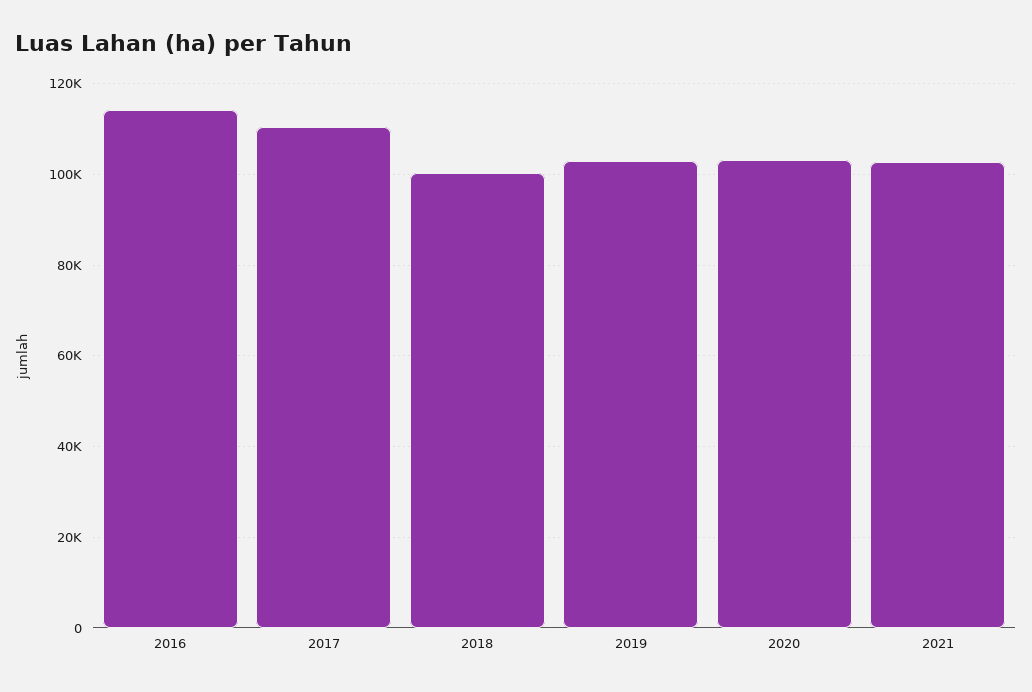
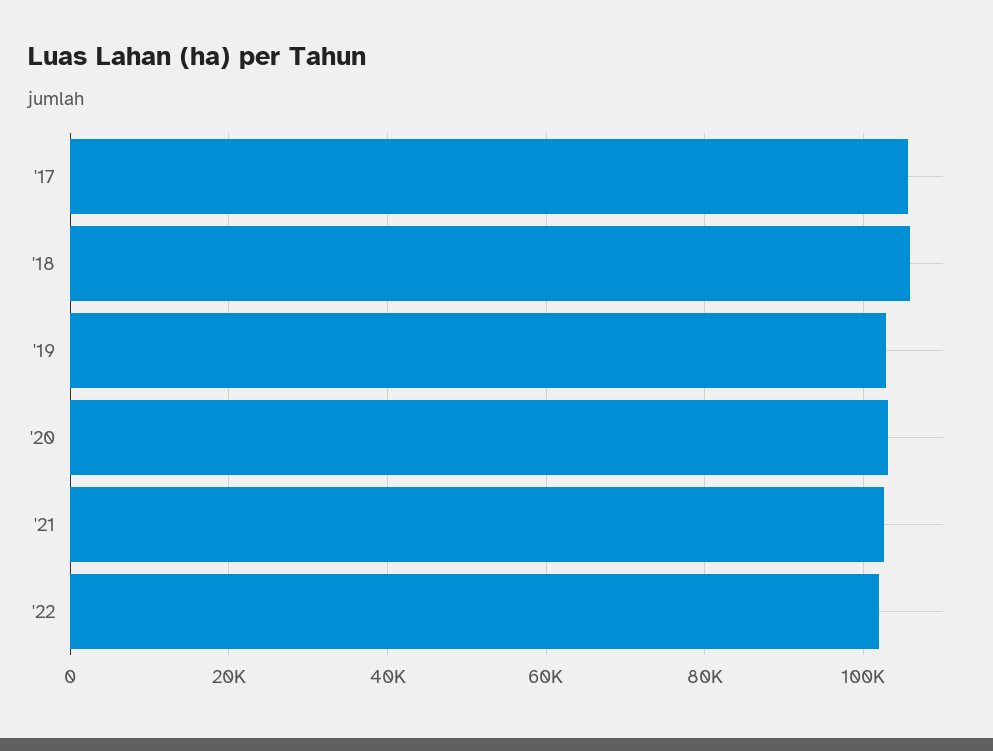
2016: 114000 -> none
2017: 110000 -> 106000
2018: 100000 -> 106000
'22: none -> 102000

